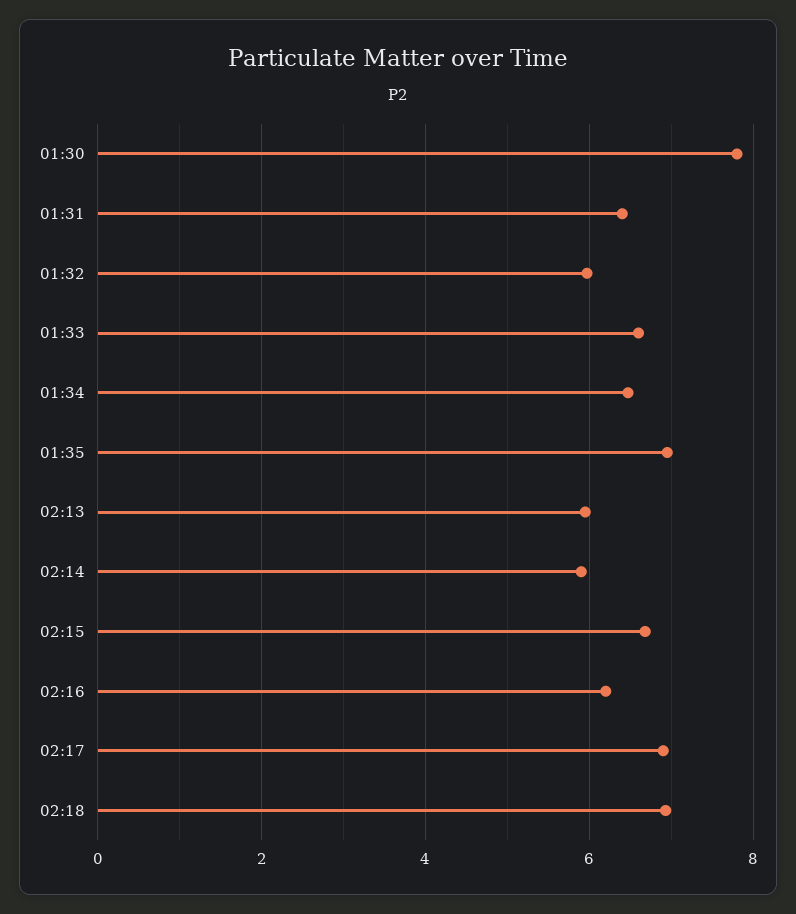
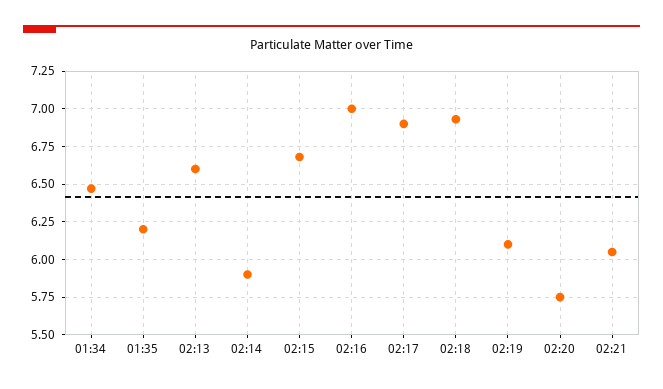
01:30: 7.8 -> none
01:31: 6.4 -> none
01:32: 6 -> none
01:33: 6.6 -> none
01:35: 7 -> 6.2
02:13: 6 -> 6.6
02:16: 6.2 -> 7
02:19: none -> 6.1
02:20: none -> 5.75
02:21: none -> 6.05

